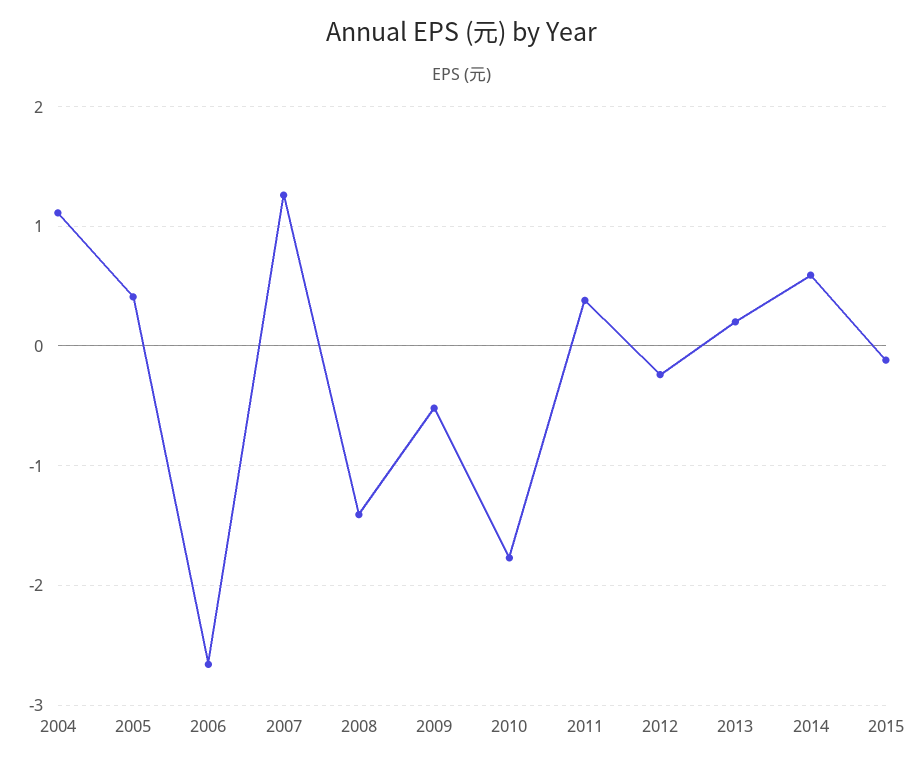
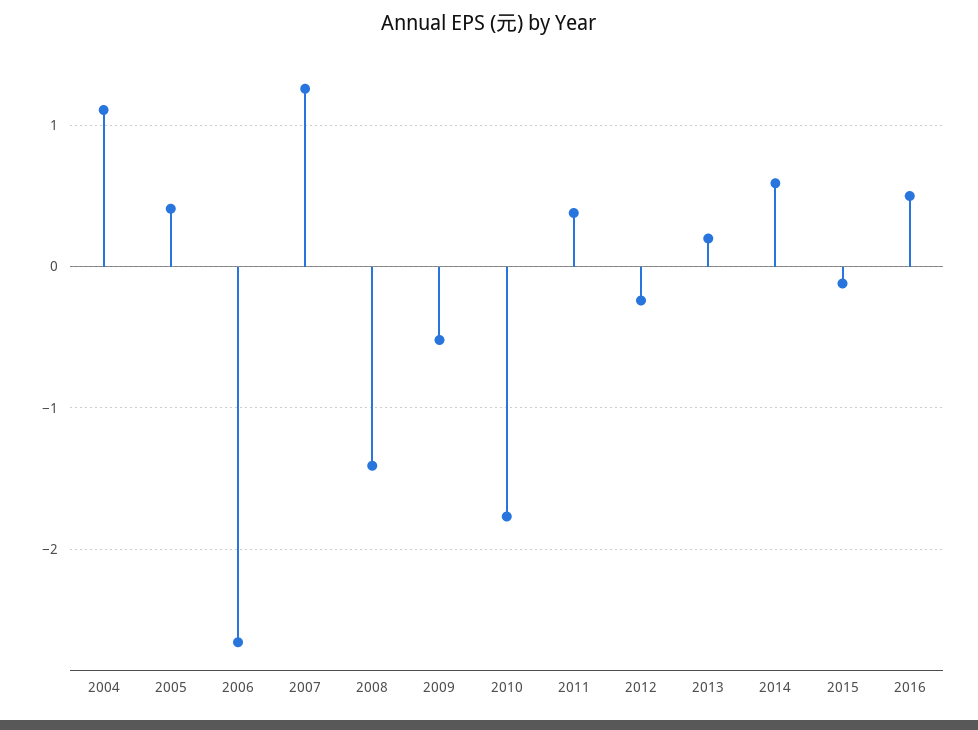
2016: none -> 0.5

